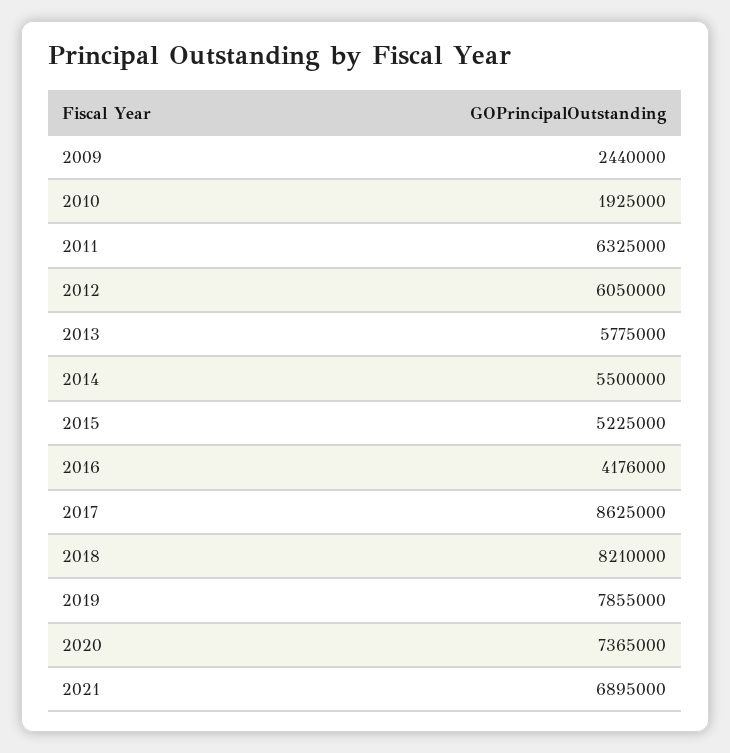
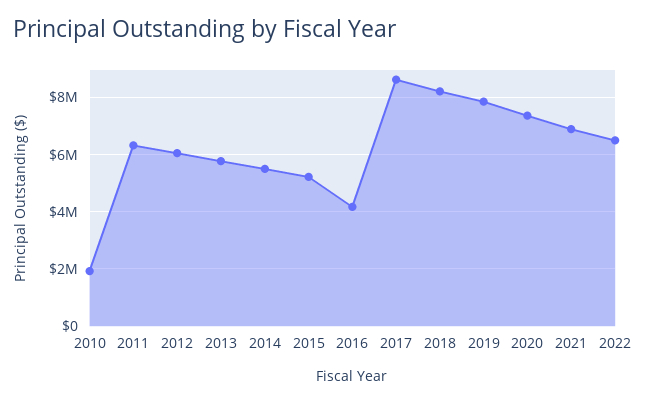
2009: 2440000 -> none
2022: none -> 6500000

